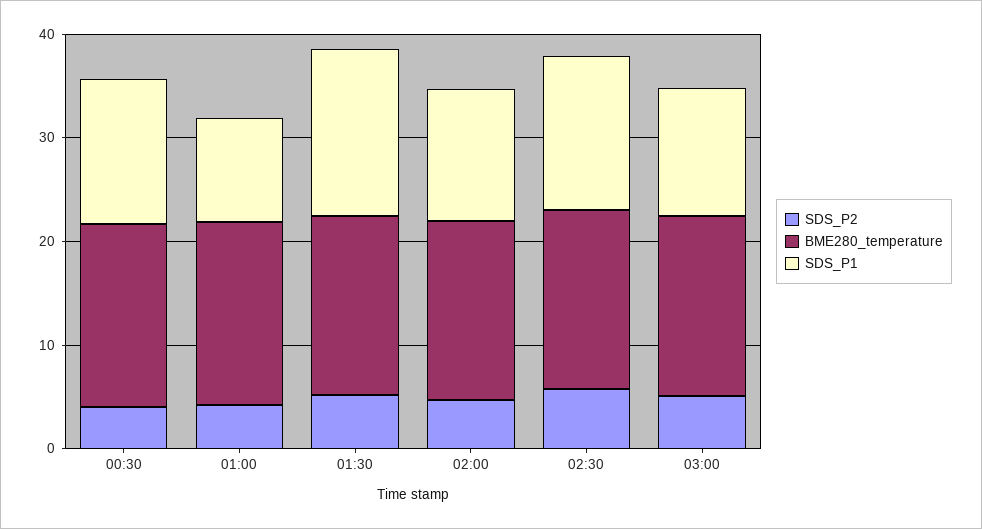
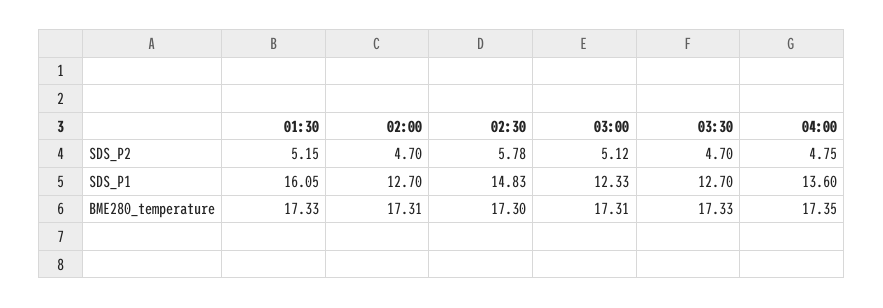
SDS_P2, 00:30: 4 -> none
BME280_temperature, 00:30: 18 -> none
SDS_P1, 00:30: 14 -> none
SDS_P2, 01:00: 4 -> none
BME280_temperature, 01:00: 18 -> none
SDS_P1, 01:00: 10 -> none
SDS_P2, 03:30: none -> 4.7
SDS_P2, 04:00: none -> 4.75
SDS_P1, 03:30: none -> 12.7
SDS_P1, 04:00: none -> 13.6
BME280_temperature, 03:30: none -> 17.33
BME280_temperature, 04:00: none -> 17.35

